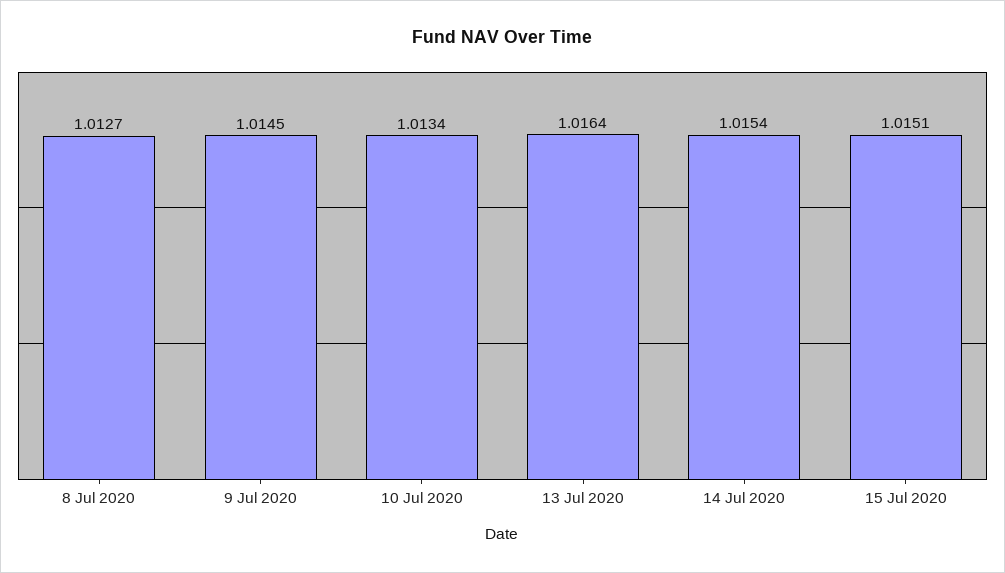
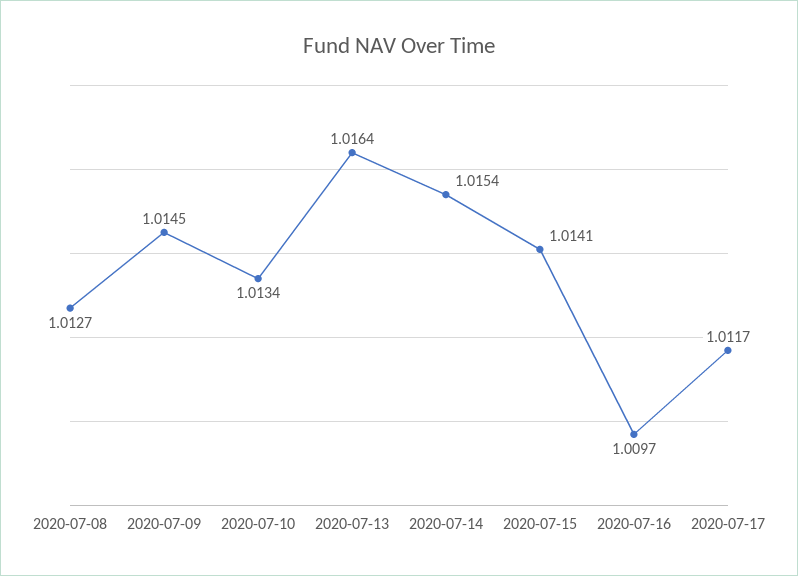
15 Jul 2020: 1.0151 -> 1.0141
2020-07-16: none -> 1.0097
2020-07-17: none -> 1.0117

